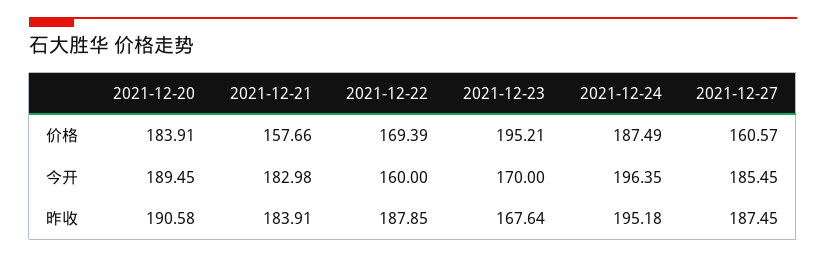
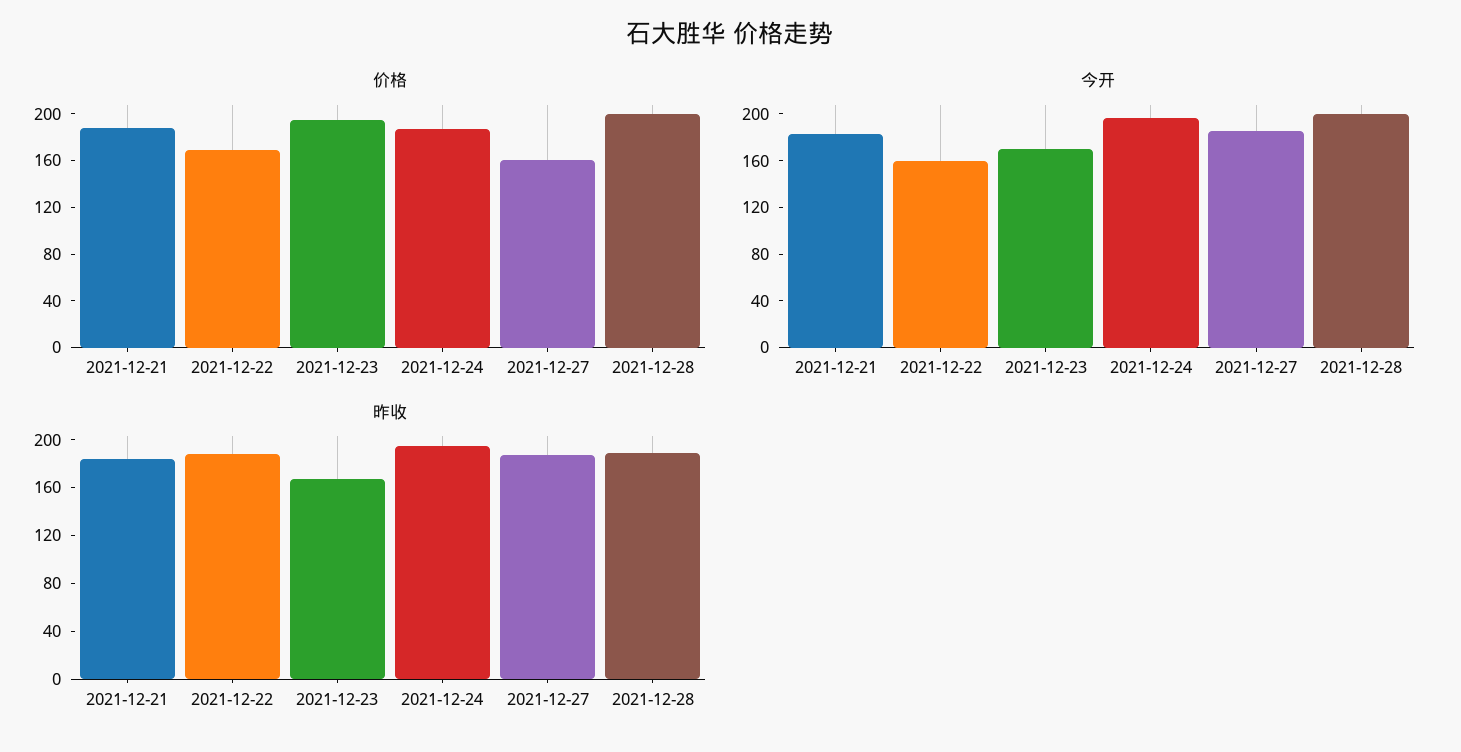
价格, 2021-12-20: 183.91 -> none
价格, 2021-12-21: 157.66 -> 190
今开, 2021-12-20: 189.45 -> none
昨收, 2021-12-20: 190.58 -> none
价格, 2021-12-28: none -> 200
今开, 2021-12-28: none -> 200
昨收, 2021-12-28: none -> 190

